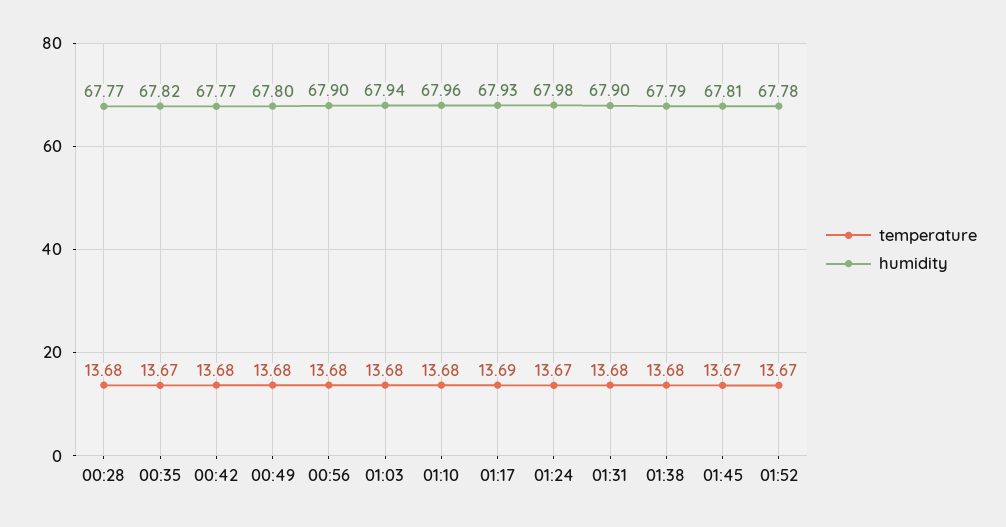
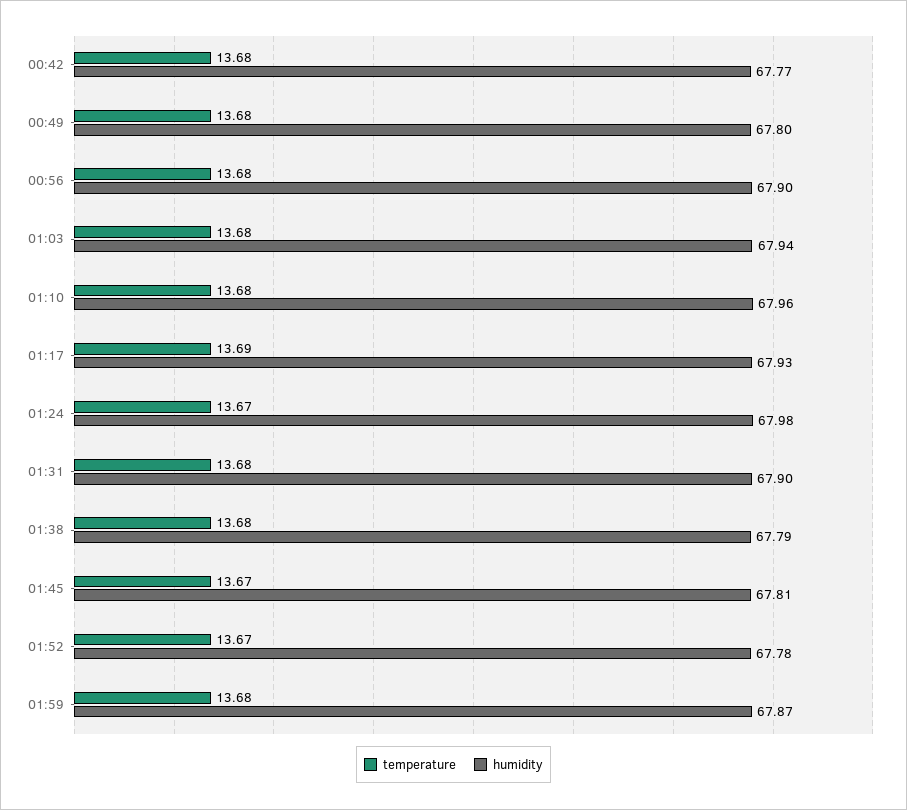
temperature, 00:28: 13.68 -> none
humidity, 00:28: 67.77 -> none
temperature, 00:35: 13.67 -> none
humidity, 00:35: 67.82 -> none
temperature, 01:59: none -> 13.68
humidity, 01:59: none -> 67.87

